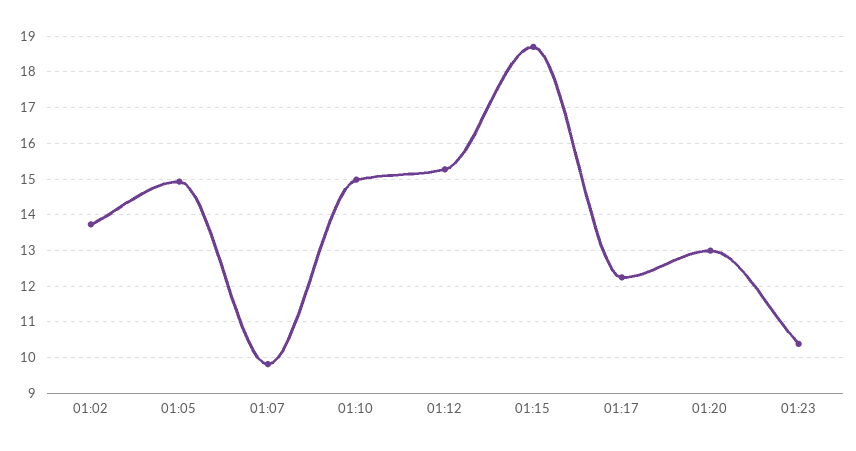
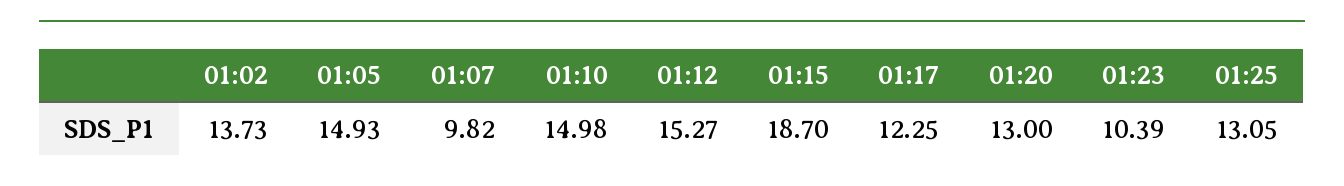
01:25: none -> 13.05

